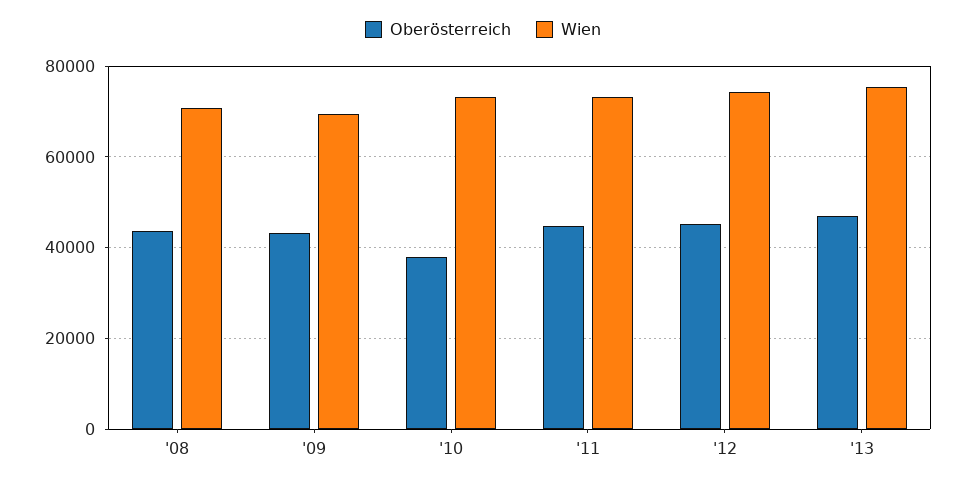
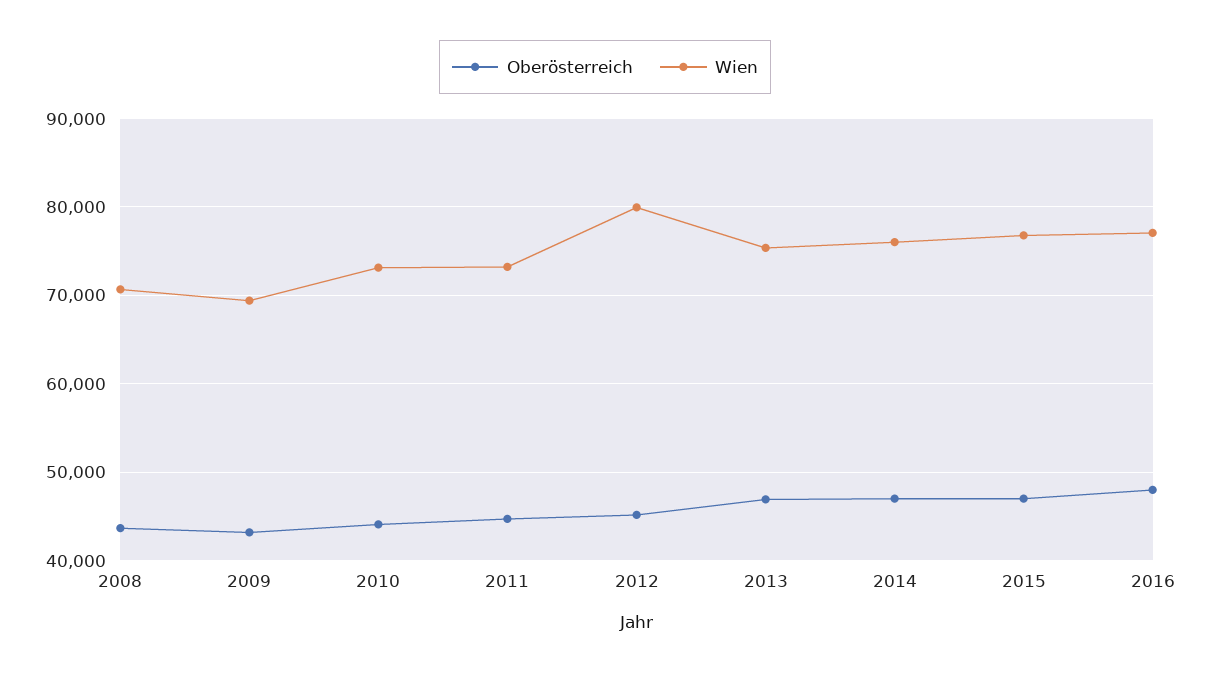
Oberösterreich, '10: 38000 -> 44000
Wien, '12: 74000 -> 80000
Oberösterreich, 2014: none -> 47000
Wien, 2014: none -> 76000
Oberösterreich, 2015: none -> 47000
Wien, 2015: none -> 77000
Oberösterreich, 2016: none -> 48000
Wien, 2016: none -> 77000

